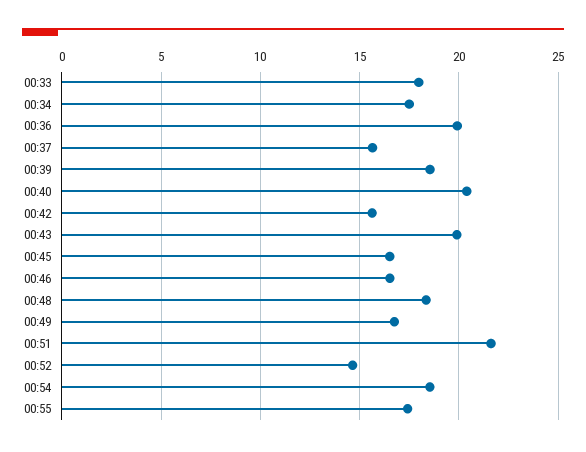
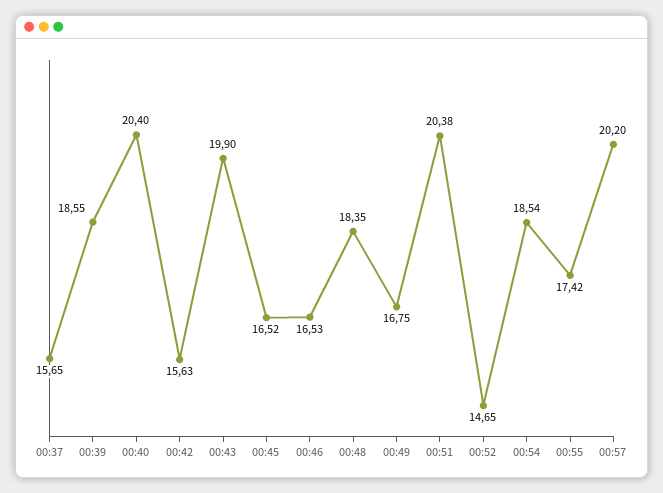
00:33: 18 -> none
00:34: 17.5 -> none
00:36: 20 -> none
00:51: 21.5 -> 20.38
00:57: none -> 20.2

